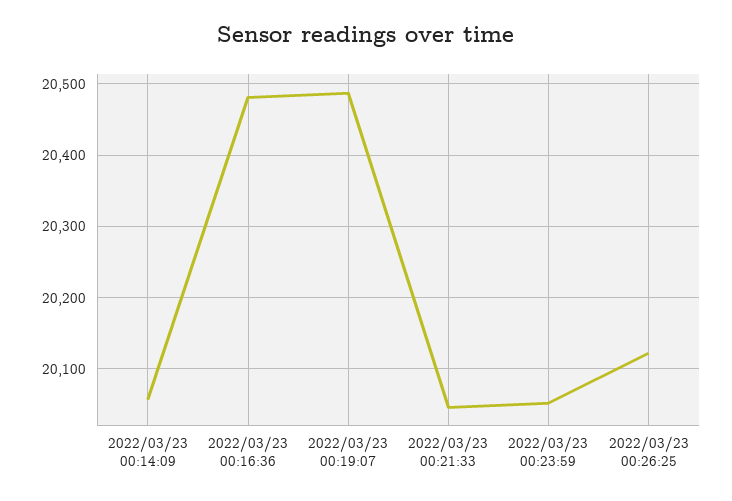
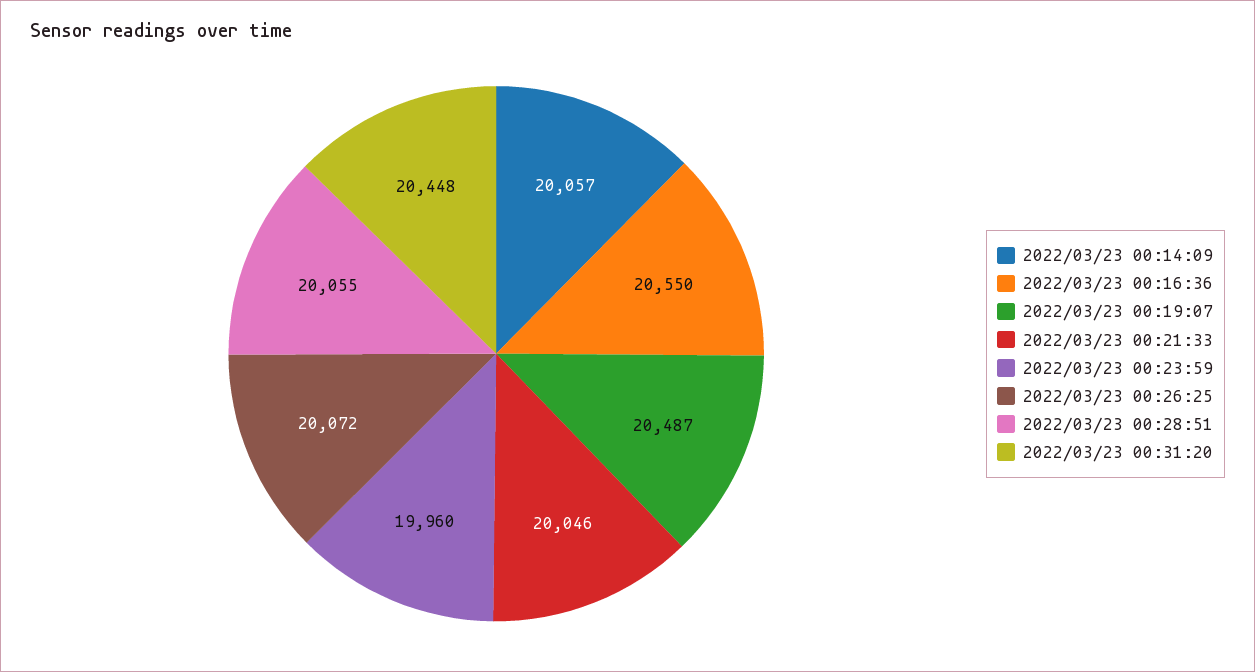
2022/03/23 00:16:36: 20480 -> 20550
2022/03/23 00:23:59: 20050 -> 19960
2022/03/23 00:26:25: 20120 -> 20072
2022/03/23 00:28:51: none -> 20055
2022/03/23 00:31:20: none -> 20448

